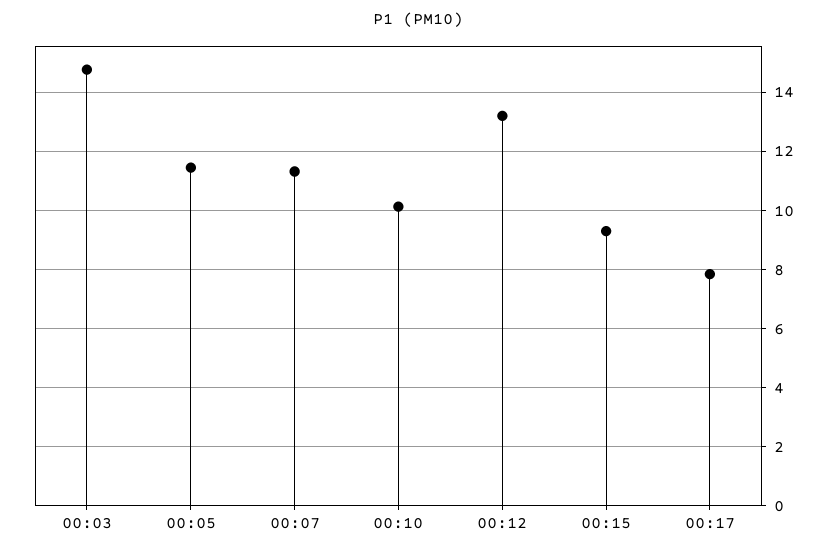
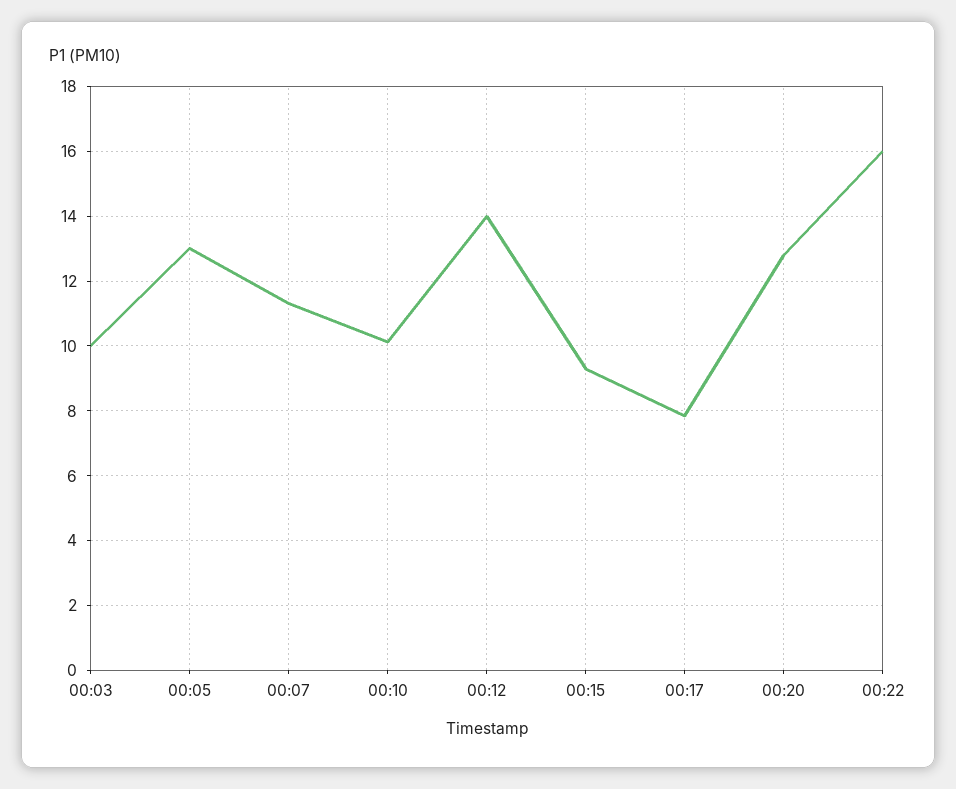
00:03: 14.75 -> 10
00:05: 11.5 -> 13
00:12: 13.25 -> 14
00:20: none -> 12.8
00:22: none -> 16

